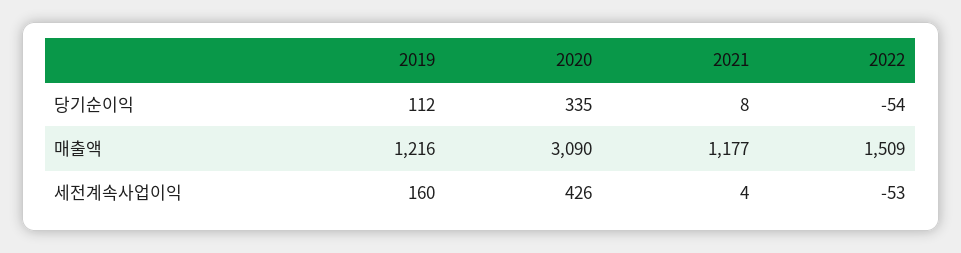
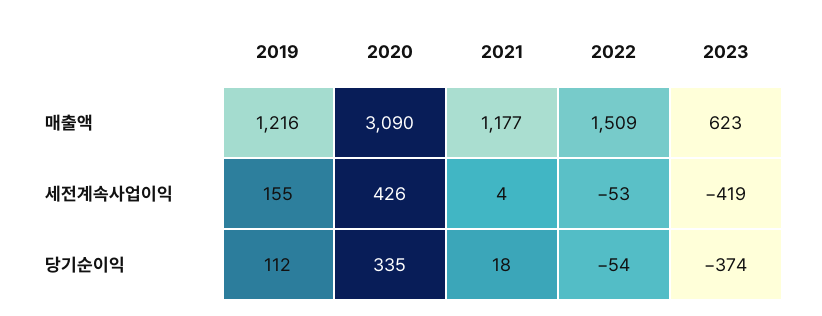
2021, 당기순이익: 8 -> 18
2019, 세전계속사업이익: 160 -> 155
2023, 매출액: none -> 623
2023, 세전계속사업이익: none -> -419
2023, 당기순이익: none -> -374

